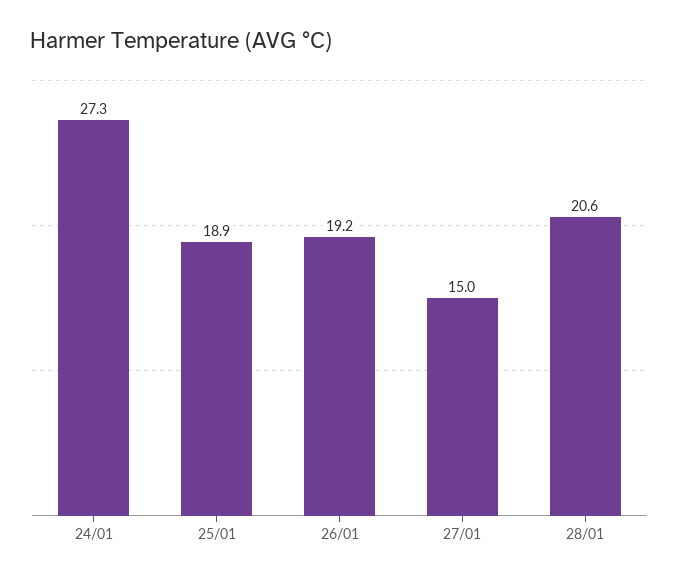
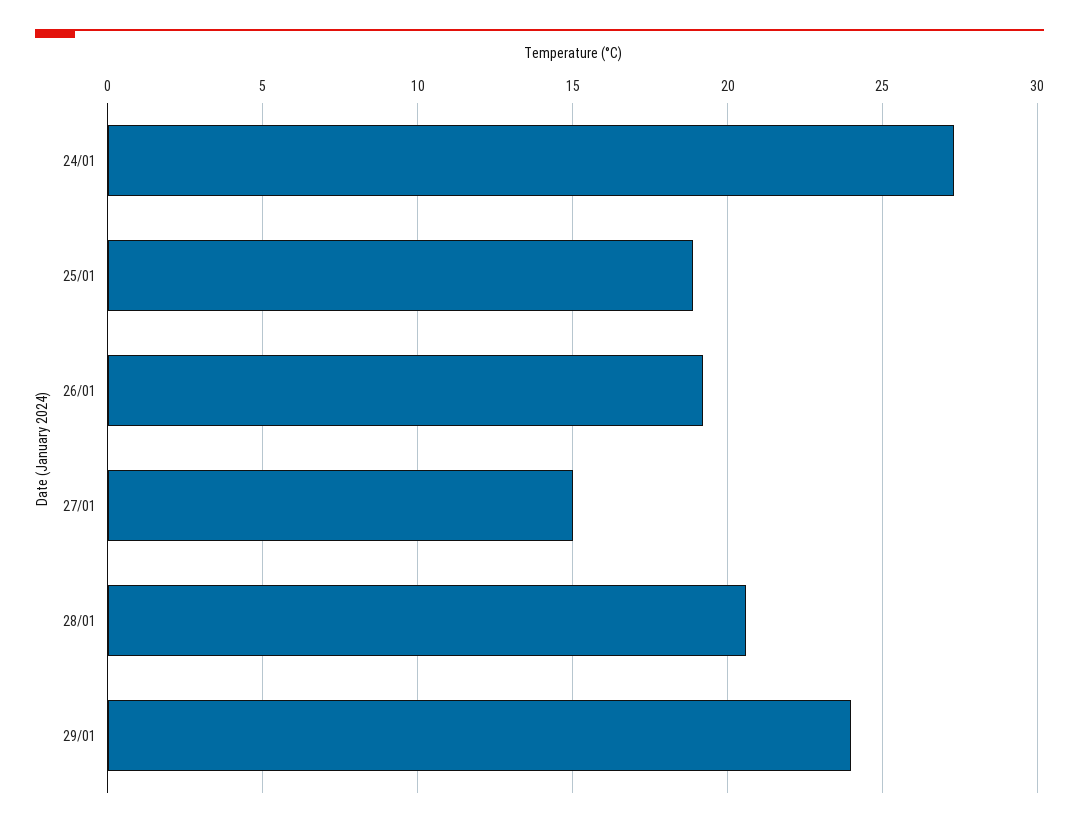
29/01: none -> 24

